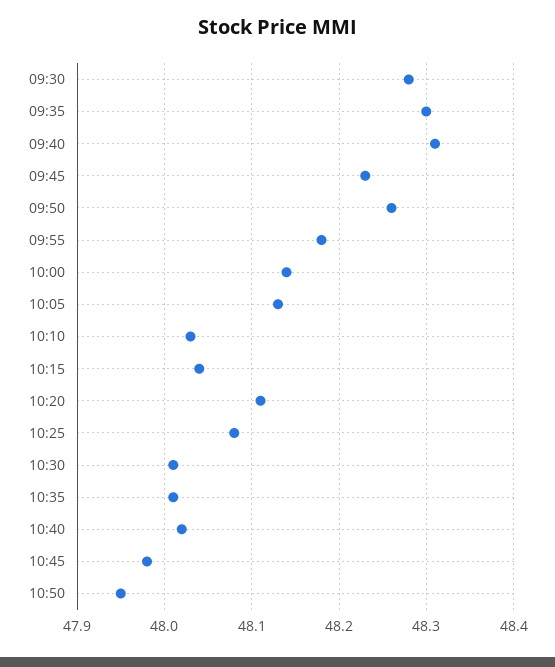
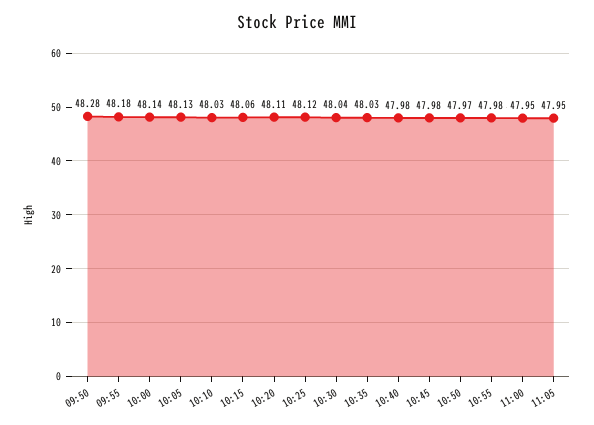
09:30: 48.28 -> none
09:35: 48.3 -> none
09:40: 48.31 -> none
09:45: 48.23 -> none
09:50: 48.26 -> 48.28
10:15: 48.04 -> 48.06
10:25: 48.08 -> 48.12
10:30: 48.01 -> 48.04
10:35: 48.01 -> 48.03
10:40: 48.02 -> 47.98
10:50: 47.95 -> 47.97
10:55: none -> 47.98
11:00: none -> 47.95
11:05: none -> 47.95

